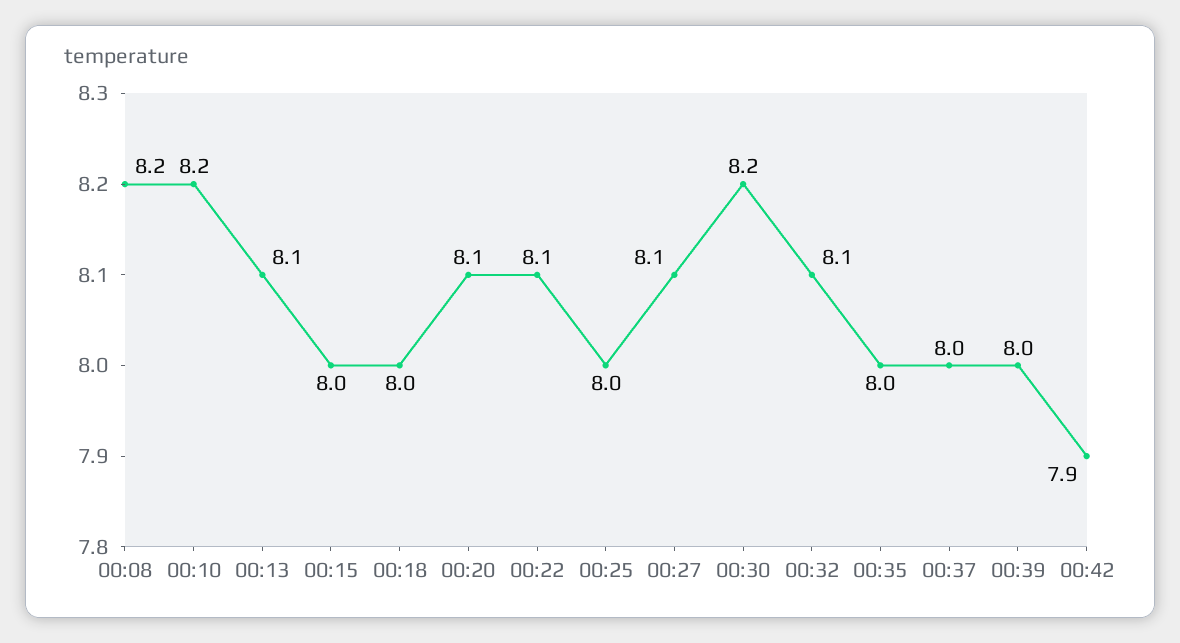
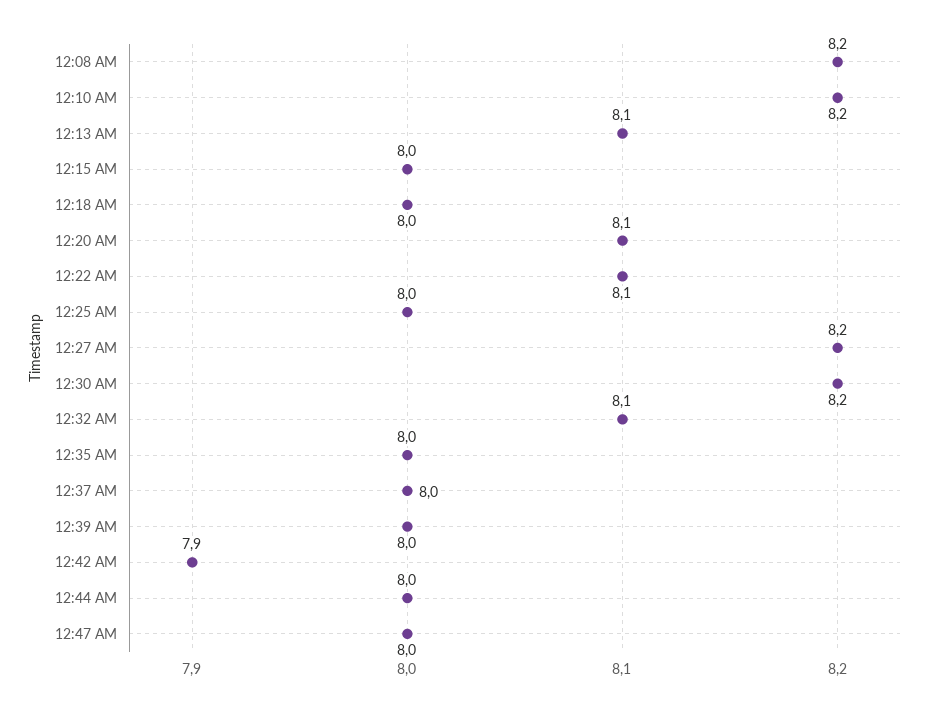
00:27: 8.1 -> 8.2
12:44 AM: none -> 8
12:47 AM: none -> 8

